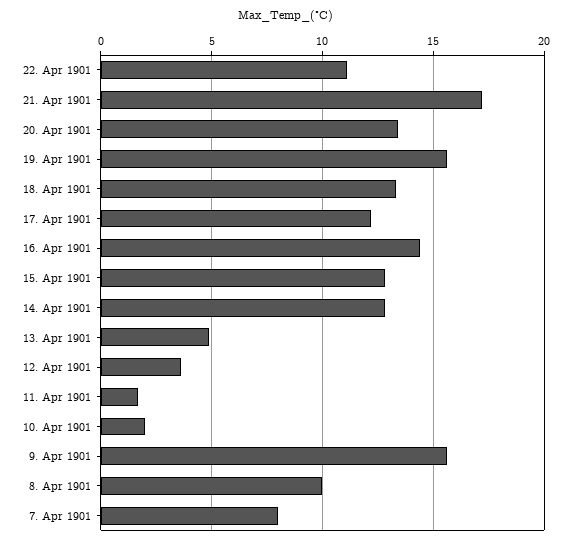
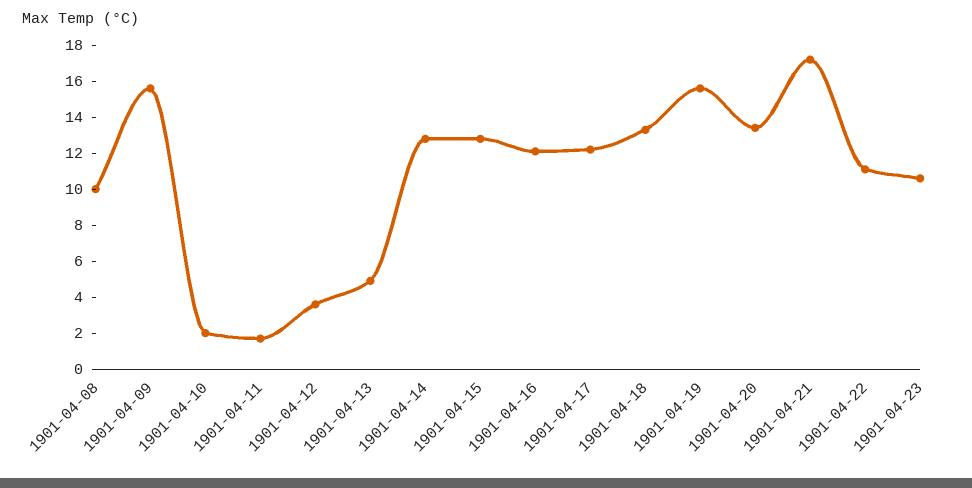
16. Apr 1901: 14.5 -> 12
7. Apr 1901: 8 -> none
1901-04-23: none -> 10.5

